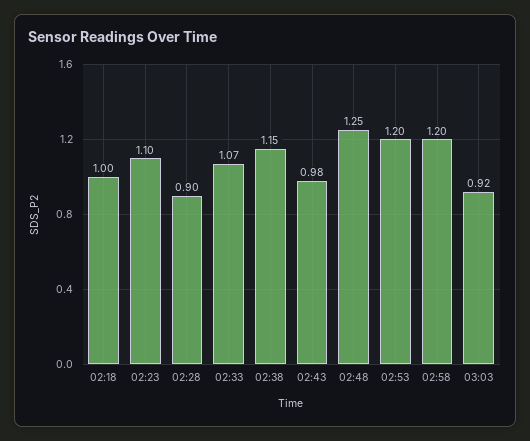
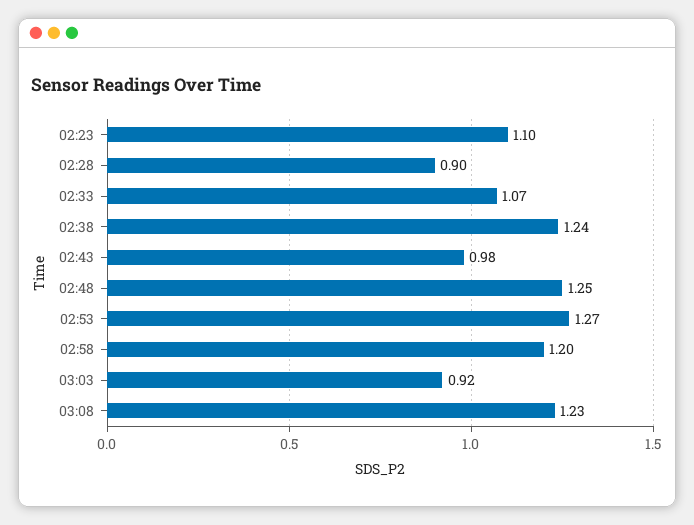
02:18: 1 -> none
02:38: 1.15 -> 1.24
02:53: 1.2 -> 1.27
03:08: none -> 1.23

